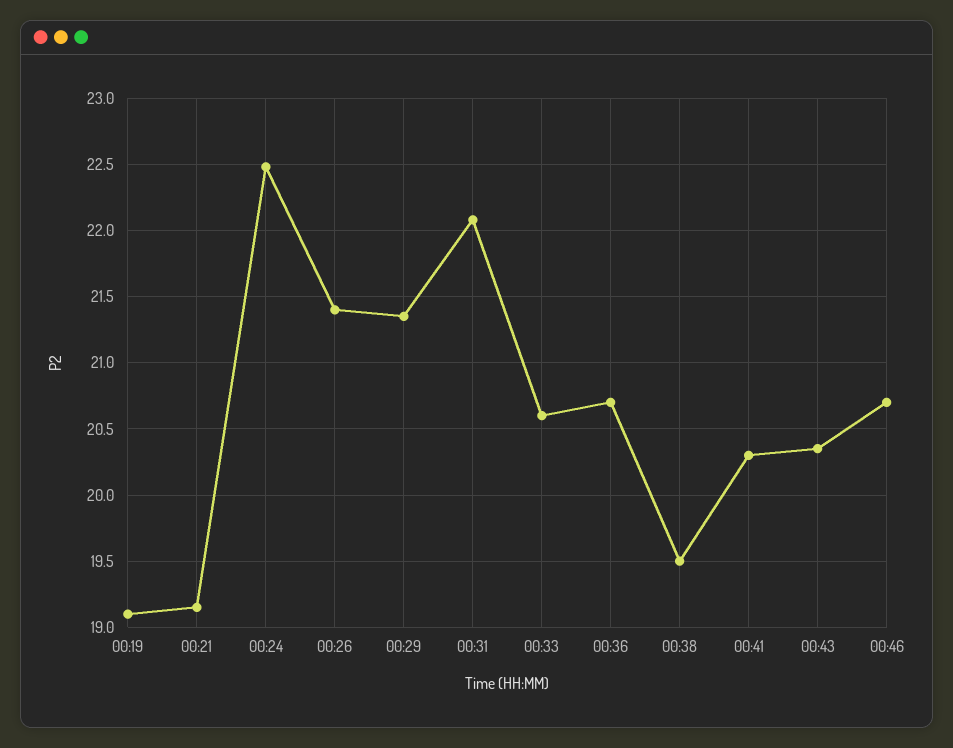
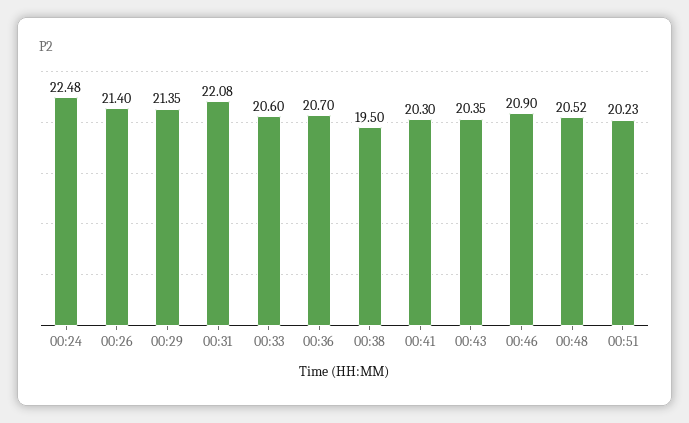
00:19: 19.1 -> none
00:21: 19.15 -> none
00:46: 20.7 -> 20.9
00:48: none -> 20.52
00:51: none -> 20.23

